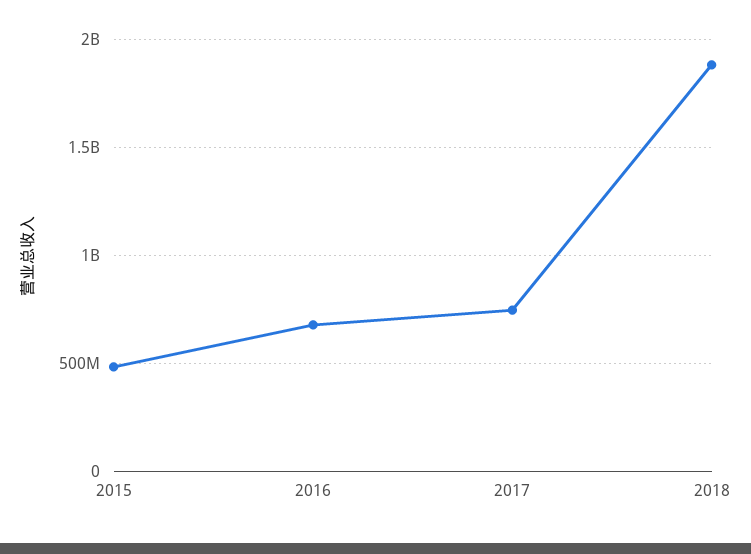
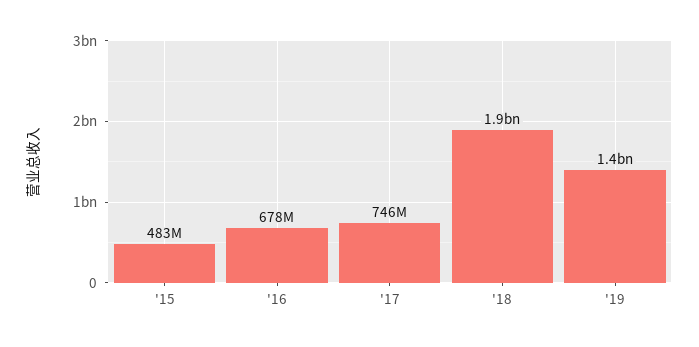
'19: none -> 1400000000

